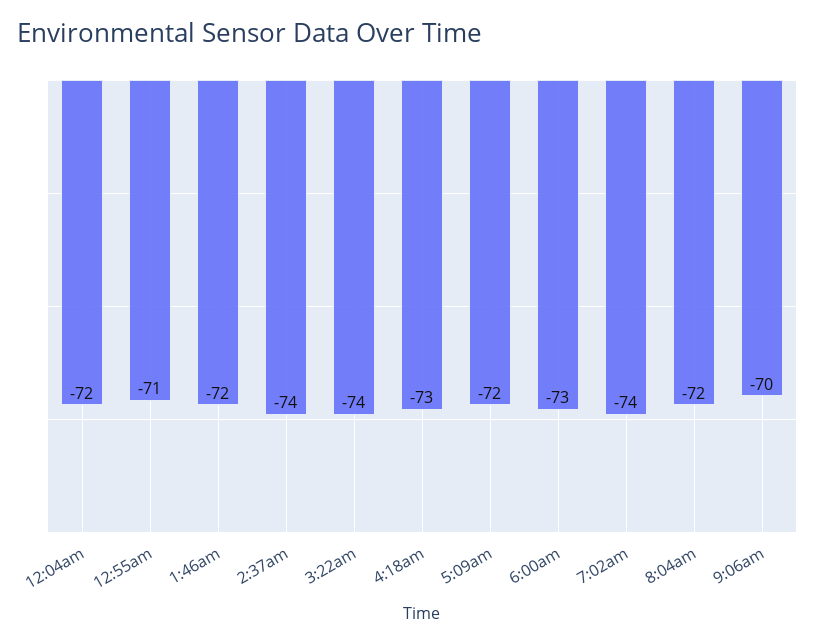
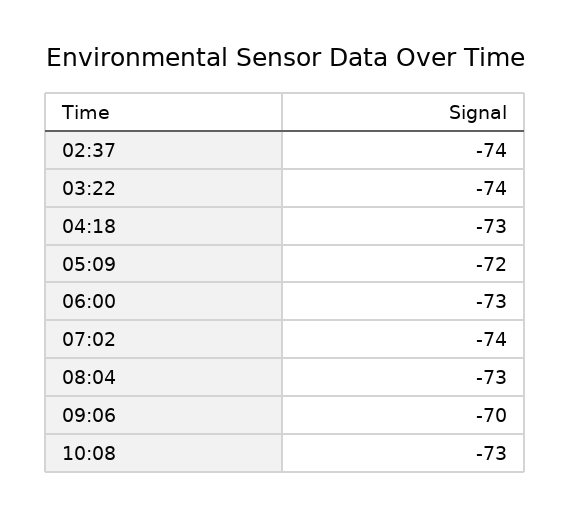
12:04am: -72 -> none
12:55am: -71 -> none
1:46am: -72 -> none
8:04am: -72 -> -73
10:08: none -> -73

